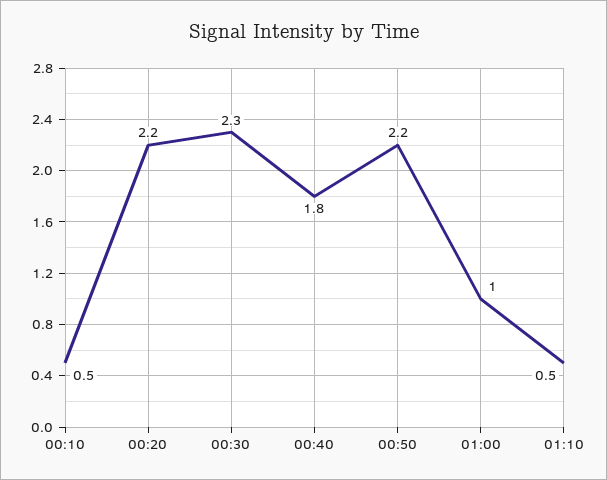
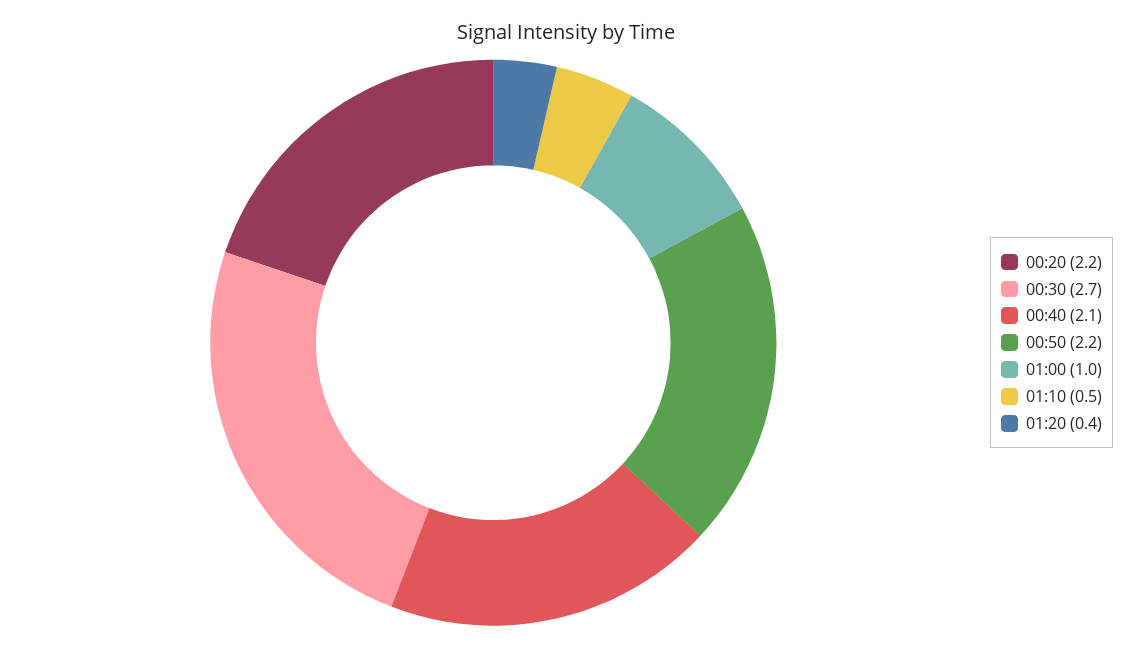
00:10: 0.5 -> none
00:30: 2.3 -> 2.7
00:40: 1.8 -> 2.1
01:20: none -> 0.4

